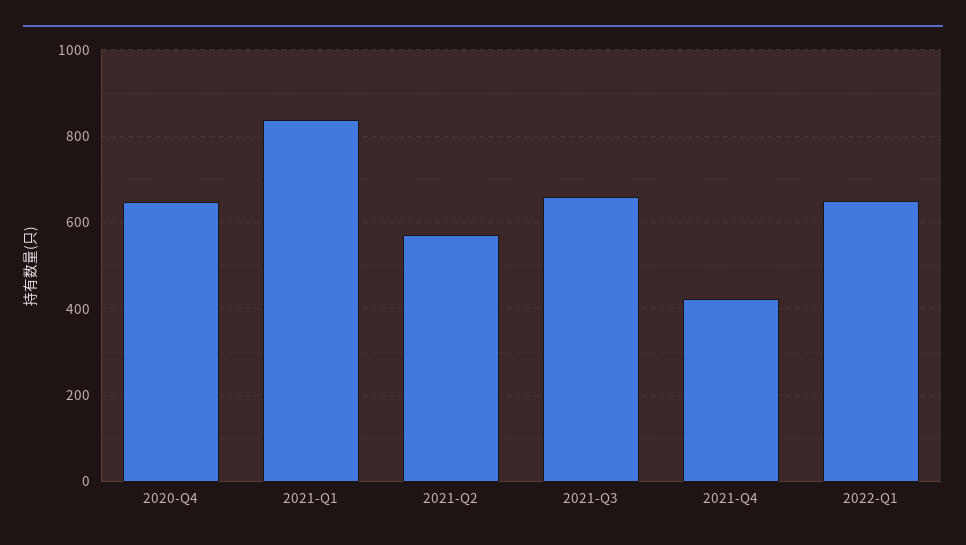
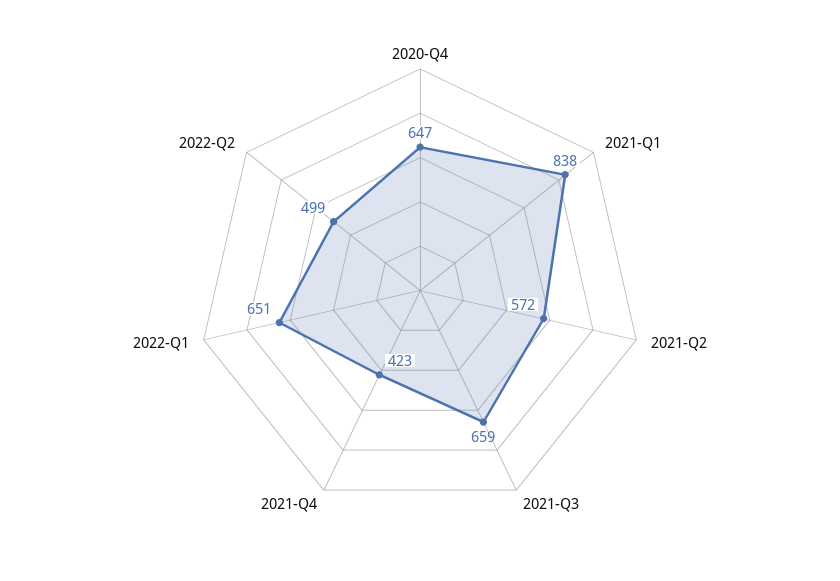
2022-Q2: none -> 499

